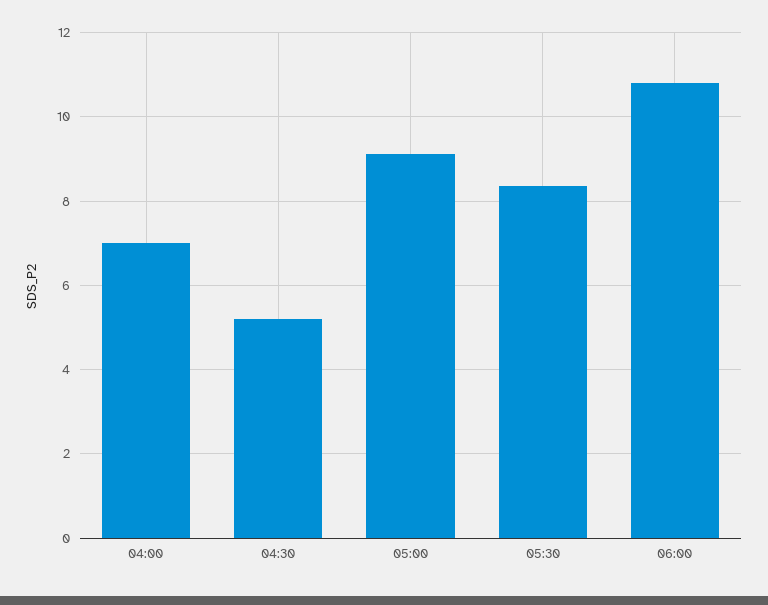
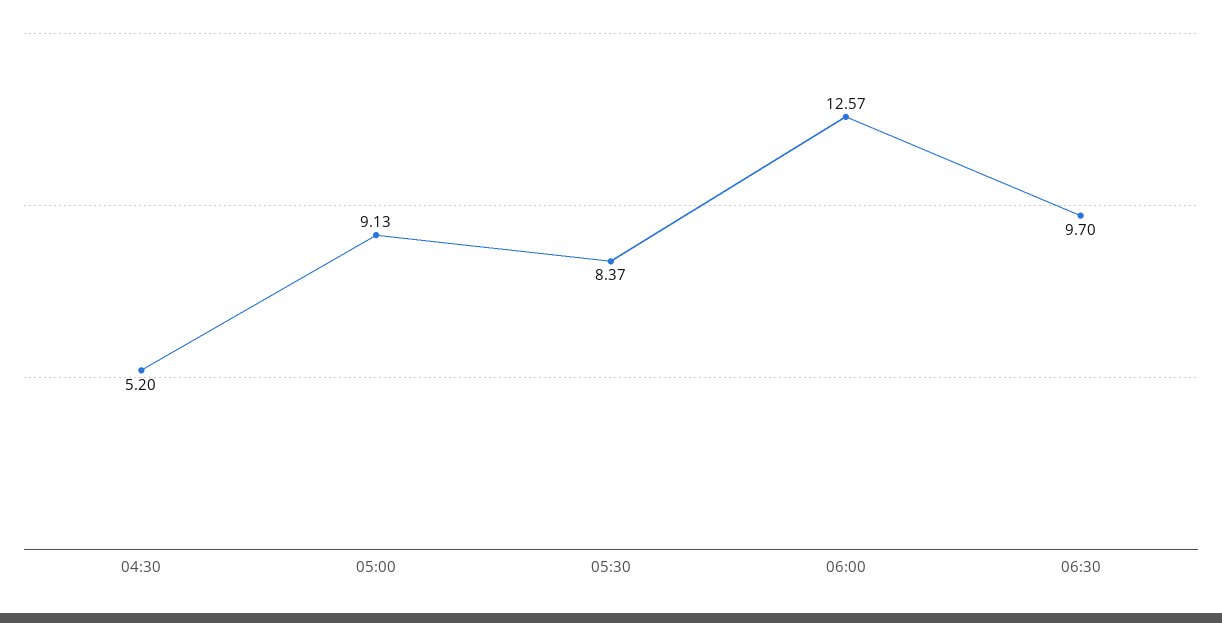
04:00: 7 -> none
06:00: 10.8 -> 12.57
06:30: none -> 9.7

